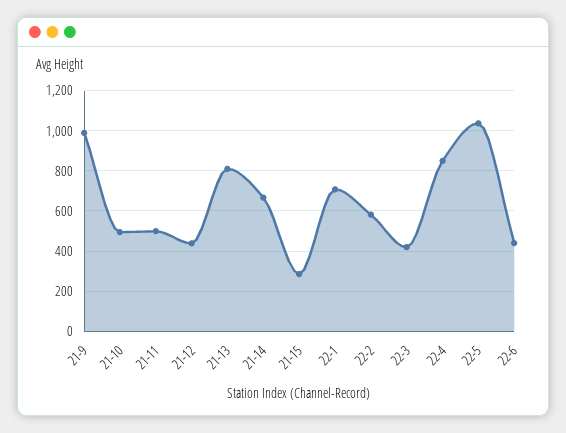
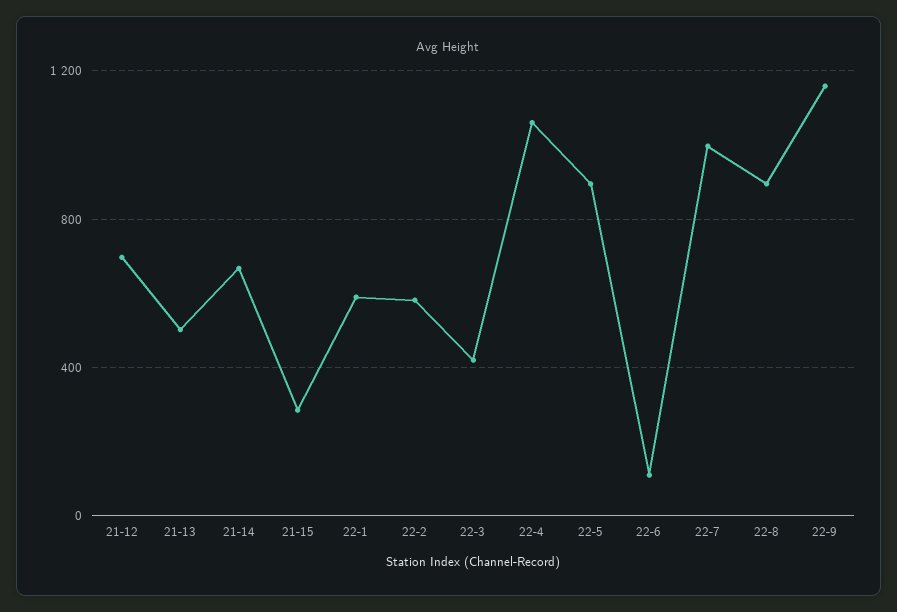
21-9: 1000 -> none
21-10: 500 -> none
21-11: 500 -> none
21-12: 450 -> 700
21-13: 800 -> 500
22-1: 700 -> 600
22-4: 850 -> 1050
22-5: 1050 -> 900
22-6: 450 -> 100
22-7: none -> 1000
22-8: none -> 900
22-9: none -> 1150

